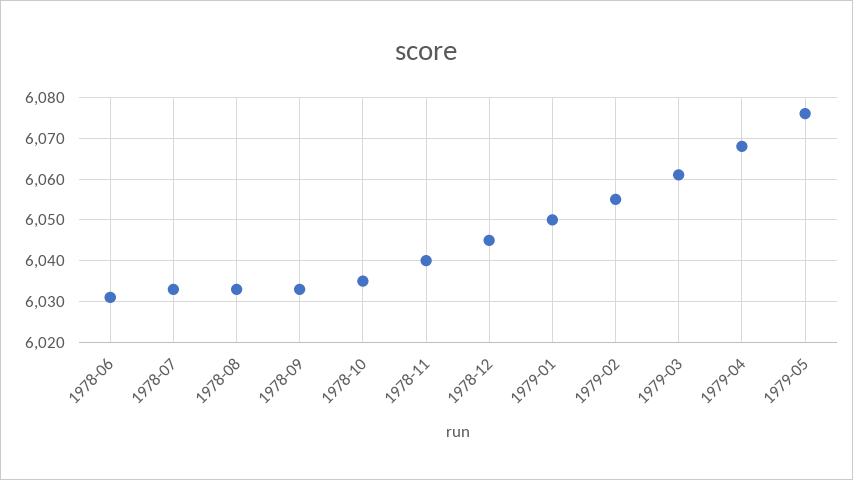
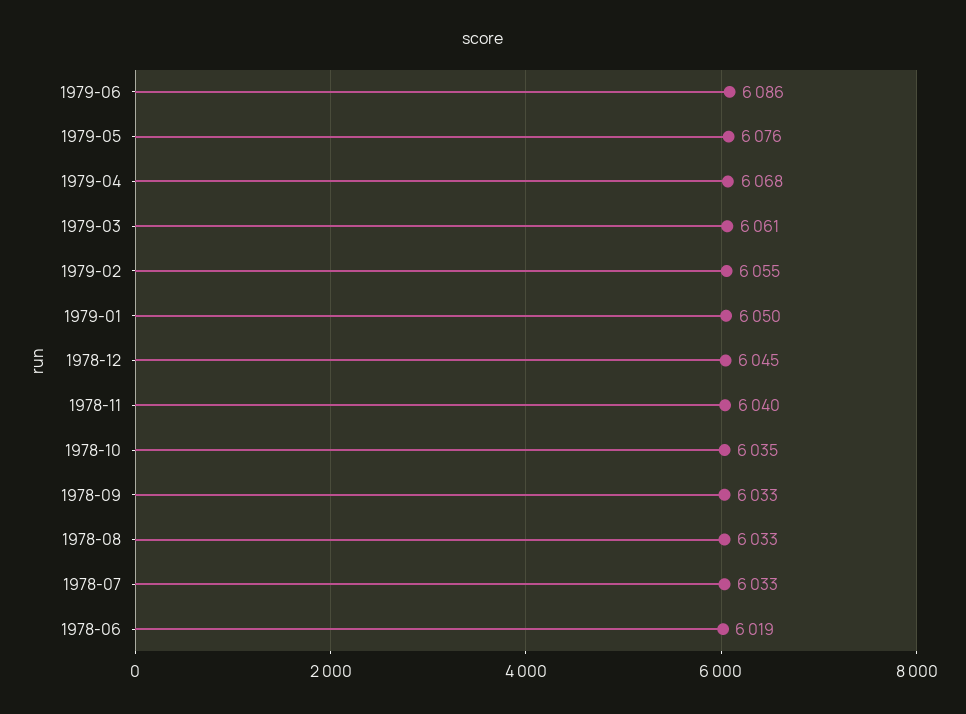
1978-06: 6030 -> 6019
1979-06: none -> 6086

